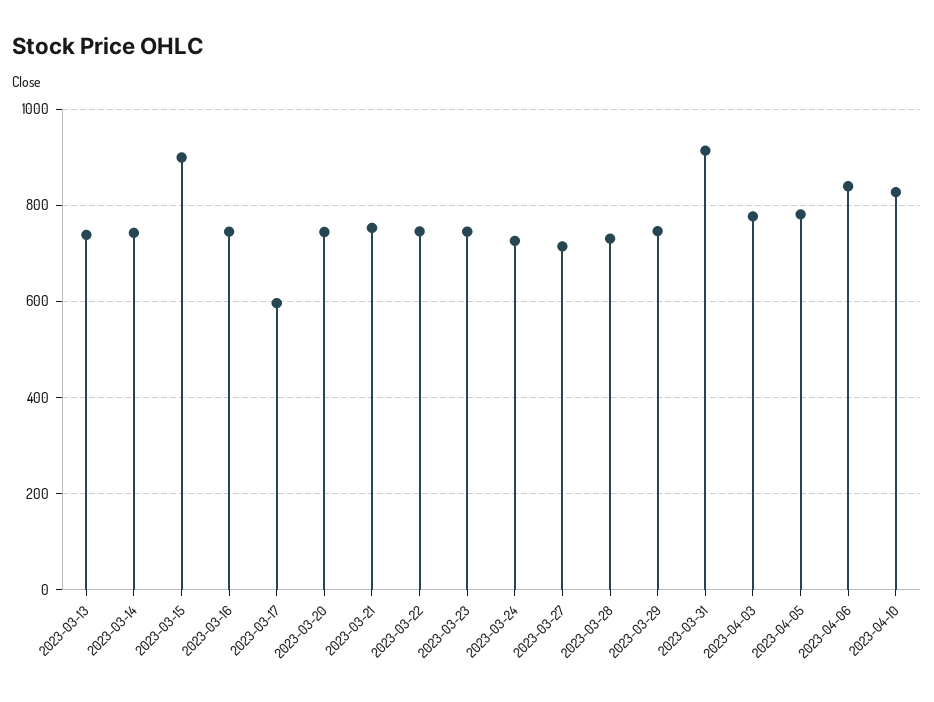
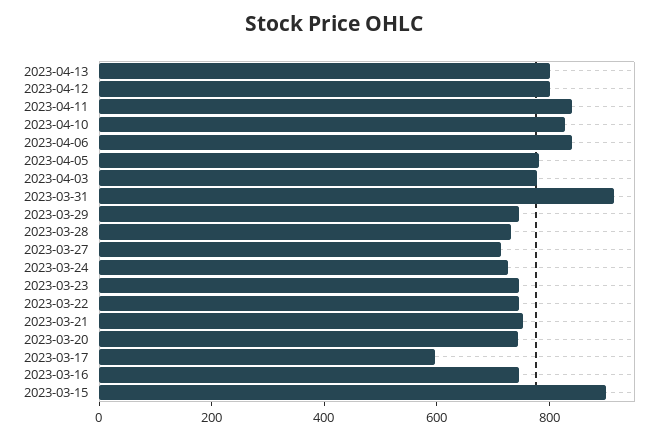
2023-03-13: 740 -> none
2023-03-14: 740 -> none
2023-04-13: none -> 800
2023-04-12: none -> 800
2023-04-11: none -> 850

